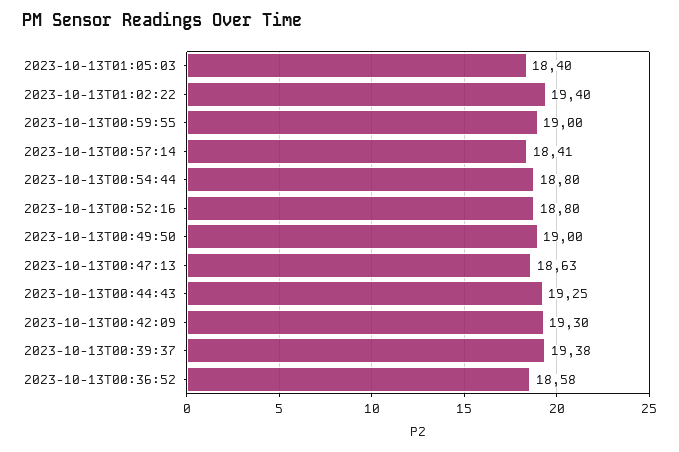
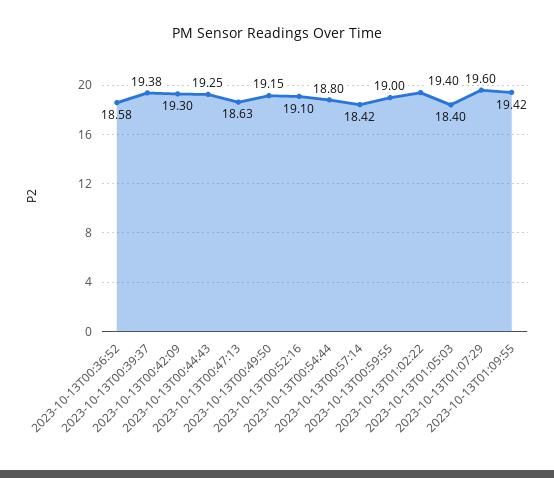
2023-10-13T00:57:14: 18.41 -> 18.42
2023-10-13T00:52:16: 18.8 -> 19.1
2023-10-13T00:49:50: 19 -> 19.15
2023-10-13T01:07:29: none -> 19.6
2023-10-13T01:09:55: none -> 19.42

